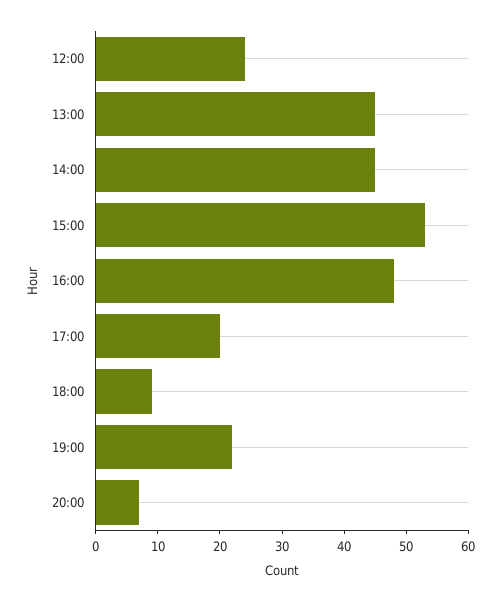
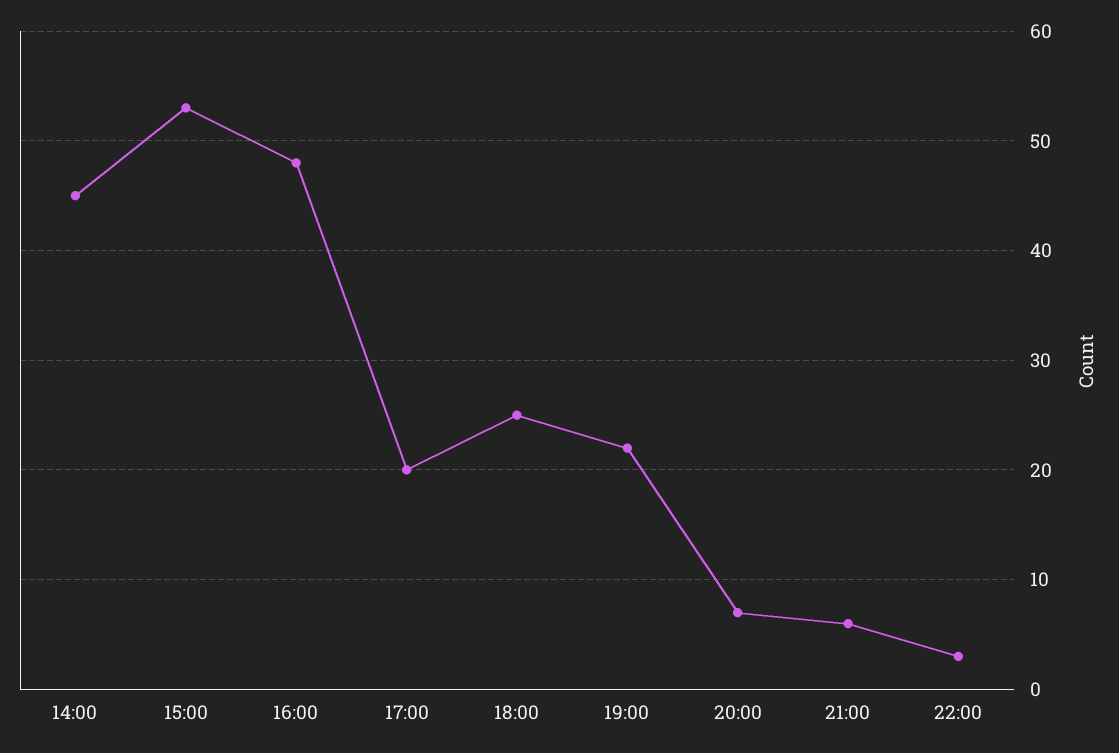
12:00: 25 -> none
13:00: 45 -> none
18:00: 10 -> 25
21:00: none -> 6
22:00: none -> 3

